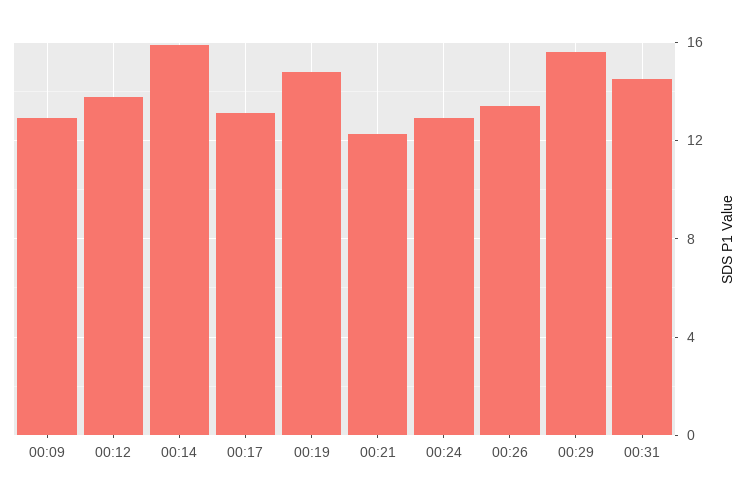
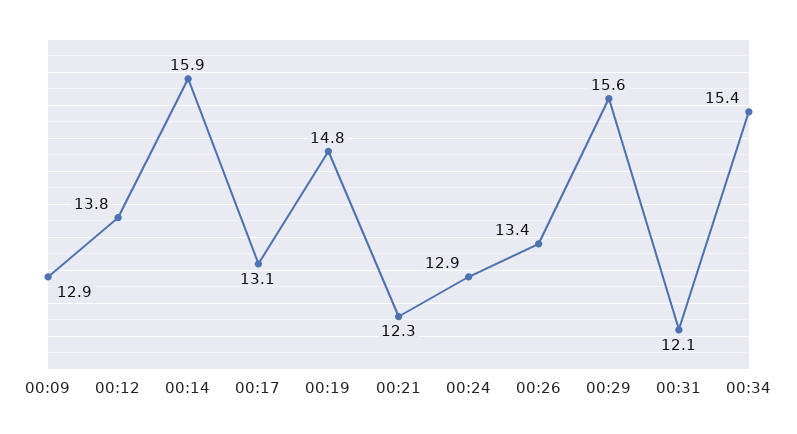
00:31: 14.5 -> 12.1
00:34: none -> 15.4

